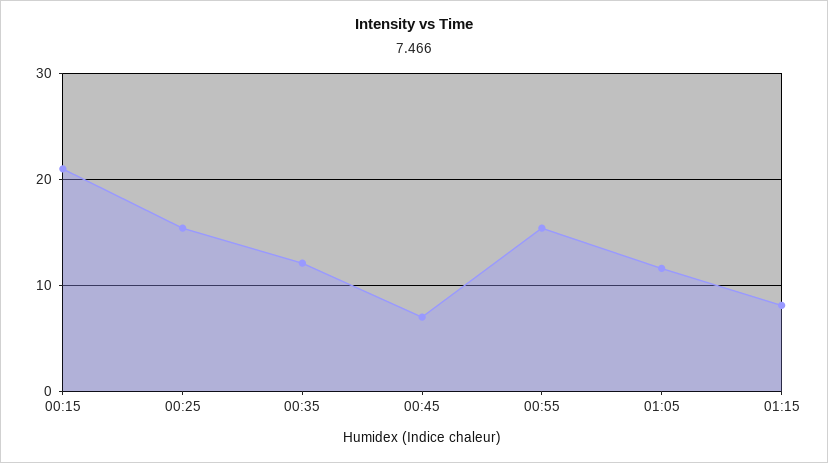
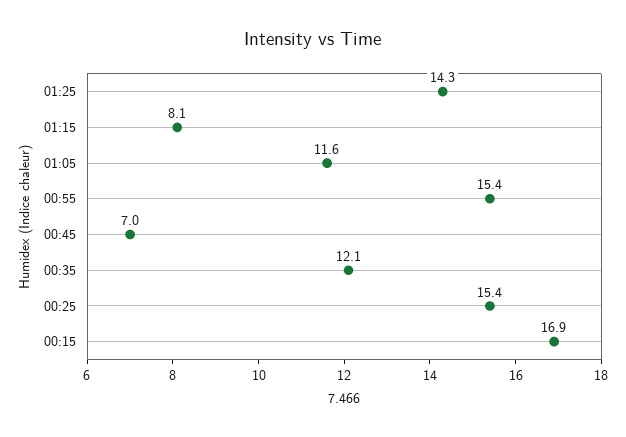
00:15: 21 -> 16.9
01:25: none -> 14.3

